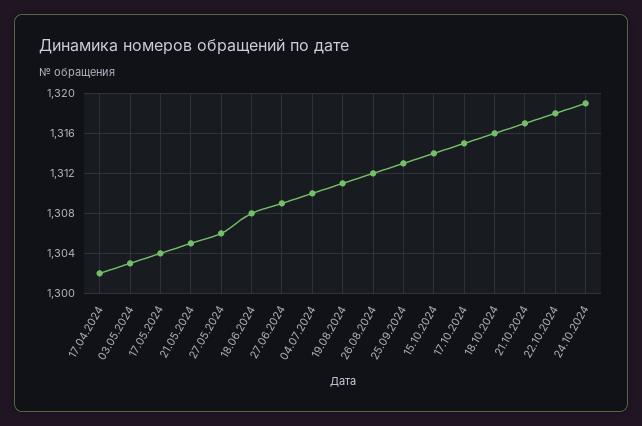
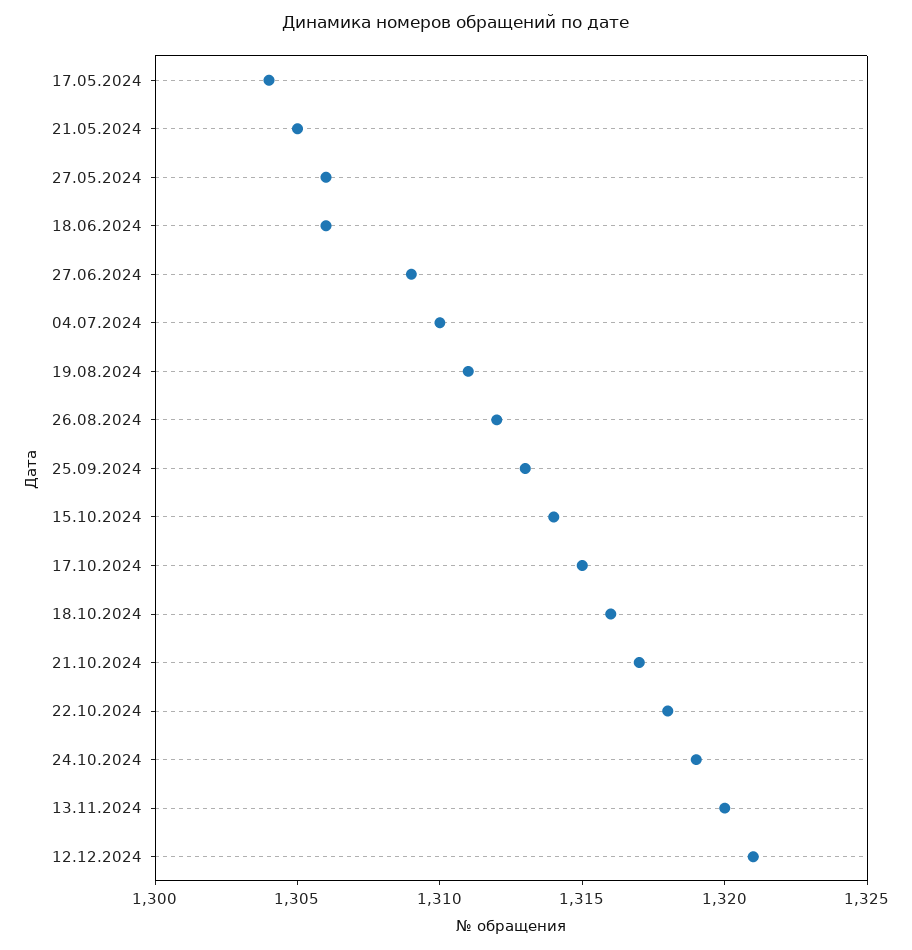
17.04.2024: 1302 -> none
03.05.2024: 1303 -> none
18.06.2024: 1308 -> 1306
13.11.2024: none -> 1320
12.12.2024: none -> 1321

